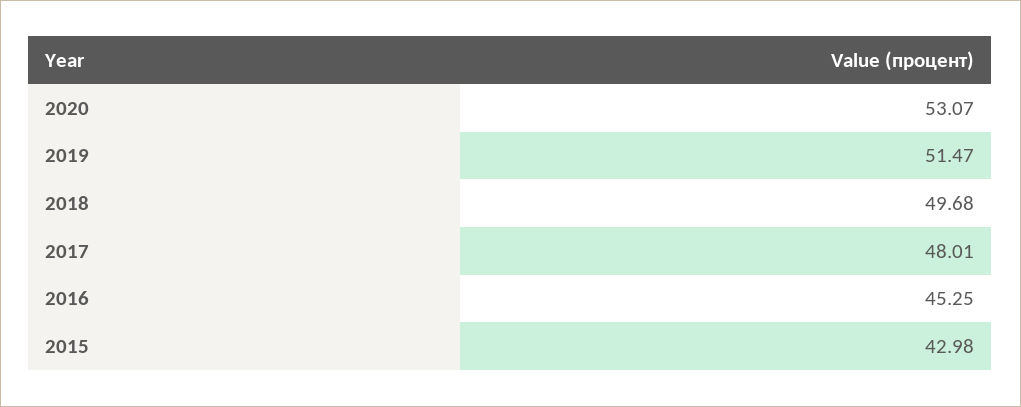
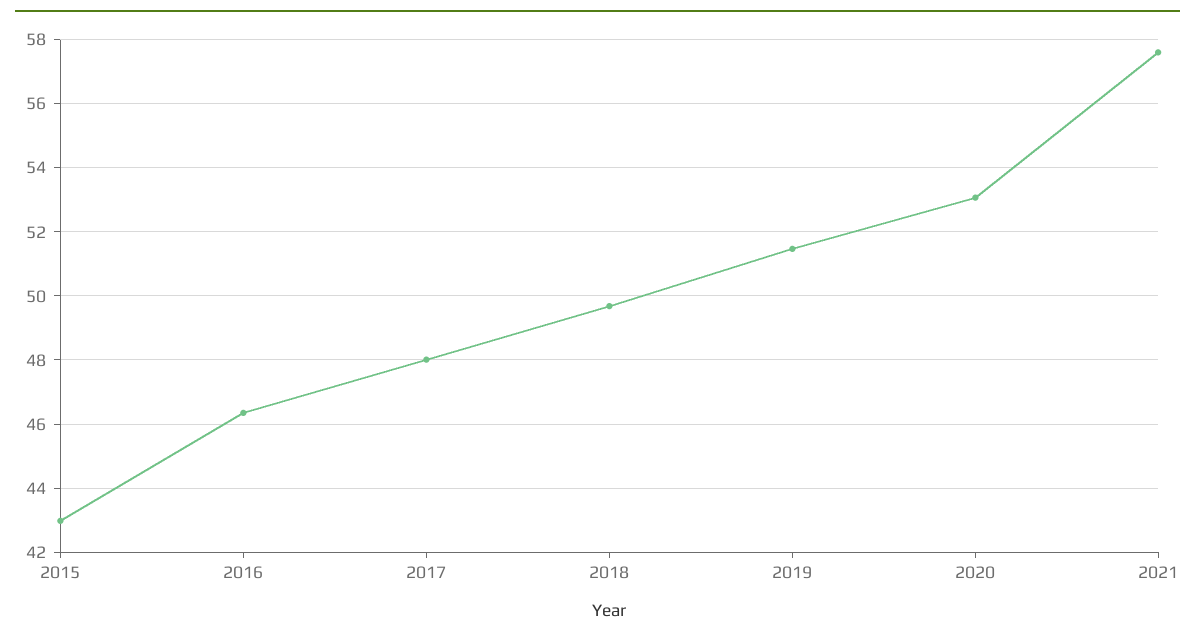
2016: 45.25 -> 46.4
2021: none -> 57.6

